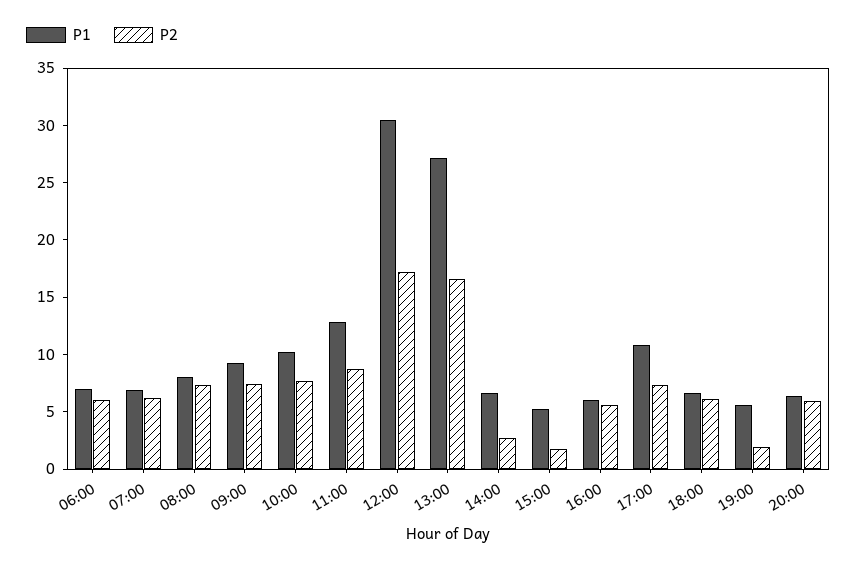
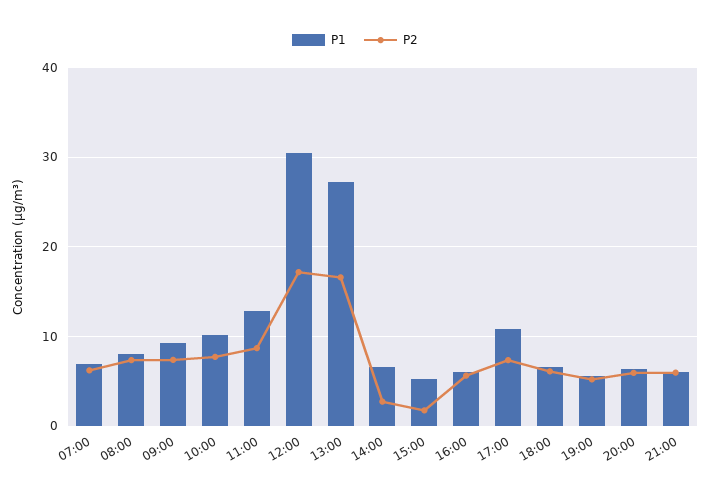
P1, 06:00: 7 -> none
P2, 06:00: 6 -> none
P2, 19:00: 2 -> 5
P1, 21:00: none -> 6
P2, 21:00: none -> 6

